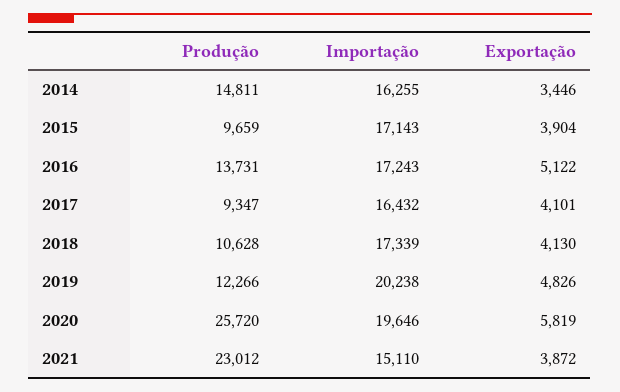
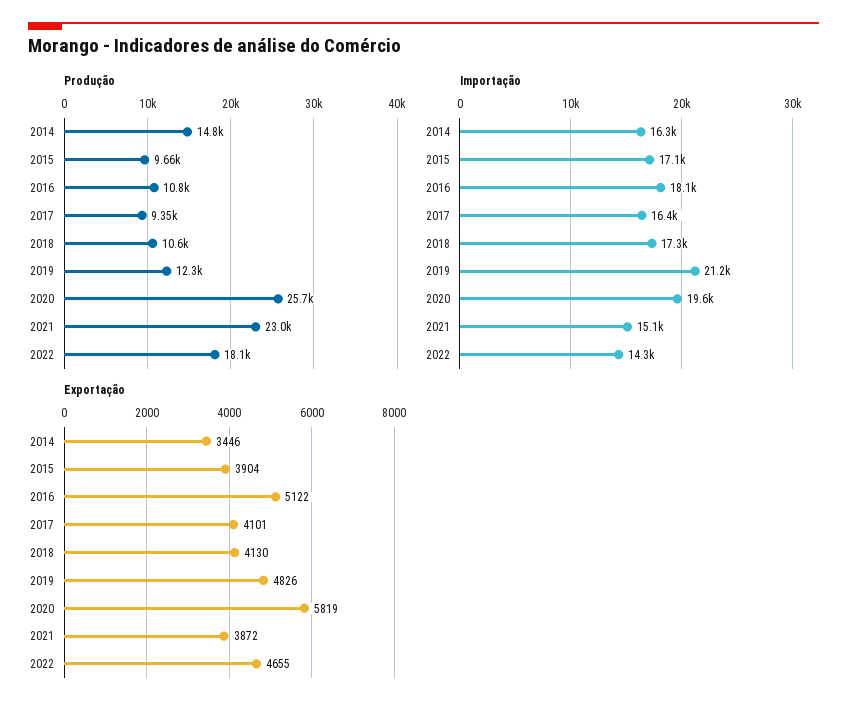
Produção, 2016: 13731 -> 10800
Importação, 2016: 17243 -> 18100
Importação, 2019: 20238 -> 21200
Produção, 2022: none -> 18100
Importação, 2022: none -> 14300
Exportação, 2022: none -> 4655

